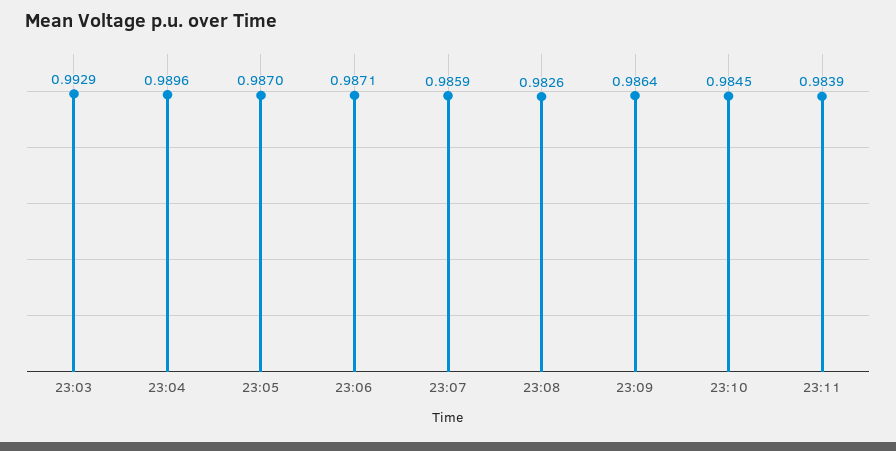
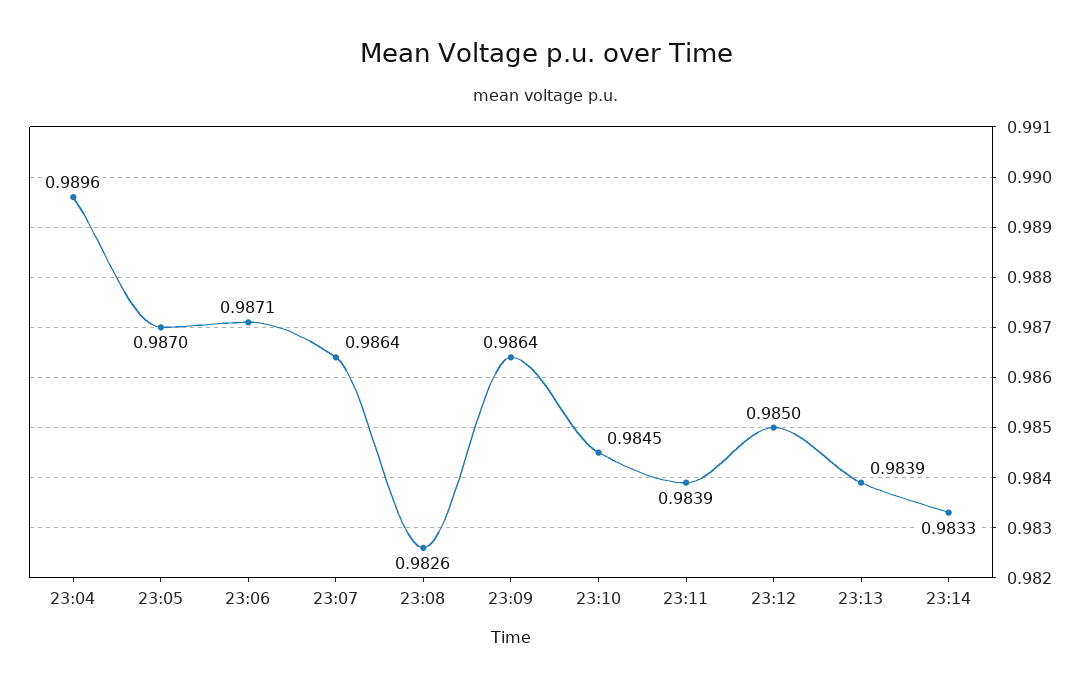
23:03: 0.9929 -> none
23:07: 0.9859 -> 0.9864
23:12: none -> 0.985
23:13: none -> 0.9839
23:14: none -> 0.9833

